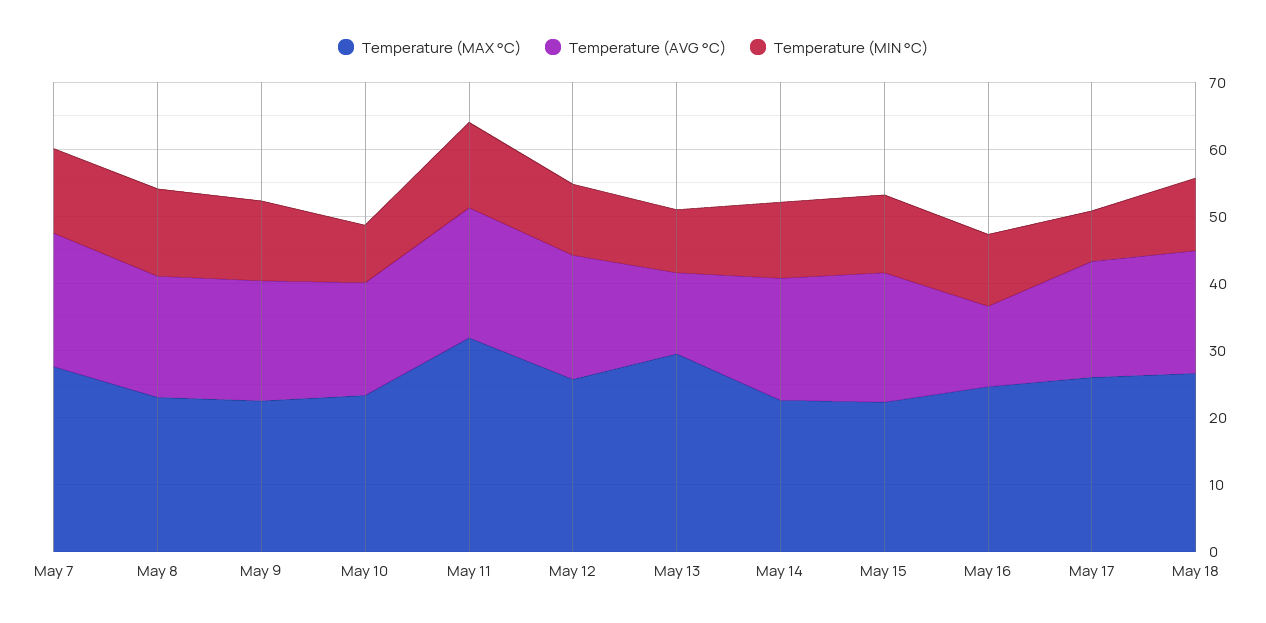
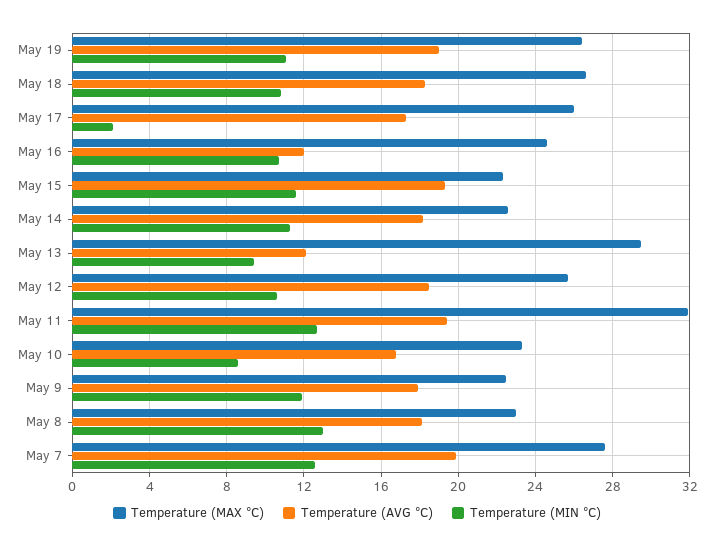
Temperature (MIN °C), May 17: 8 -> 2
Temperature (MAX °C), May 19: none -> 26.5
Temperature (AVG °C), May 19: none -> 19
Temperature (MIN °C), May 19: none -> 11

